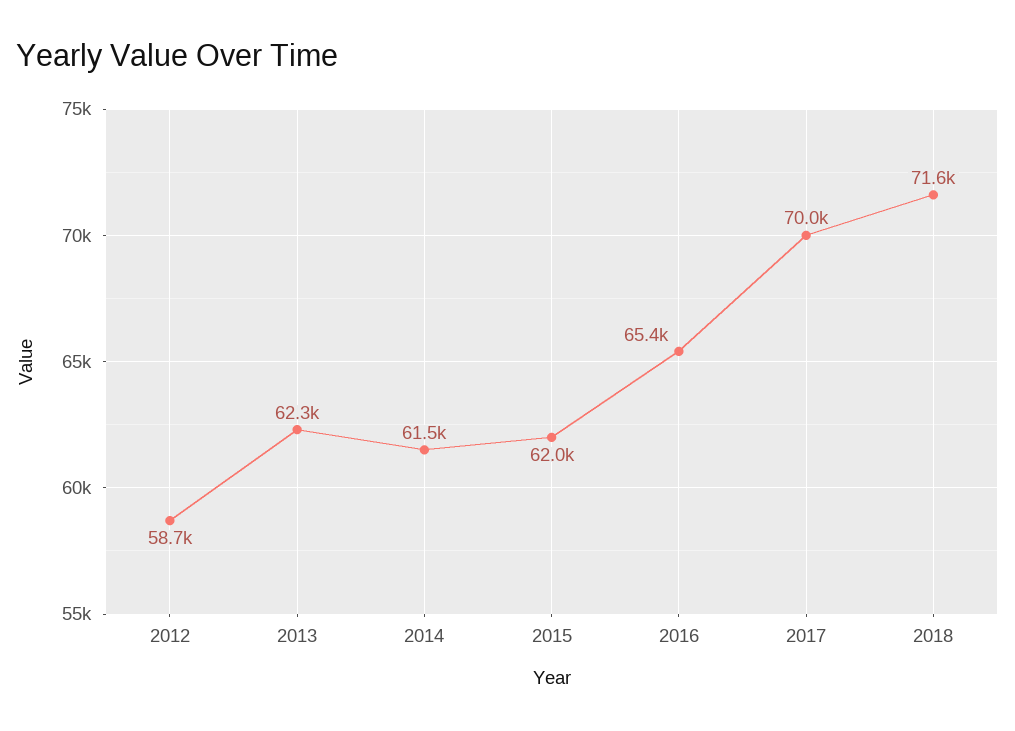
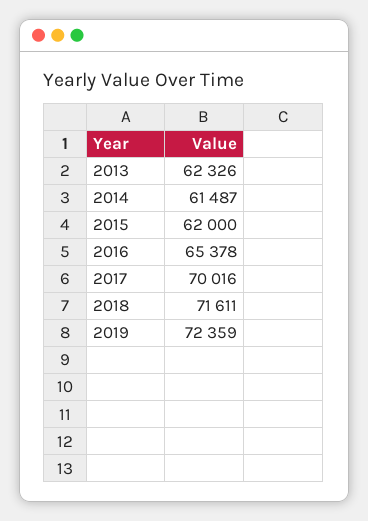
2012: 58700 -> none
2019: none -> 72359

